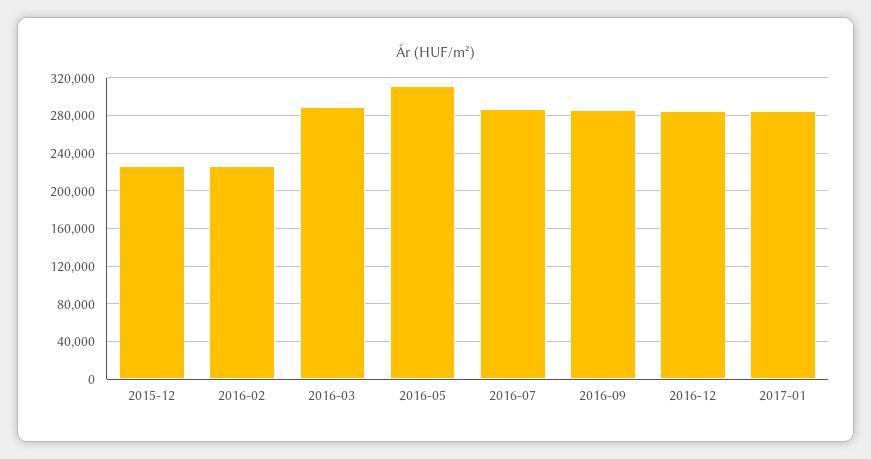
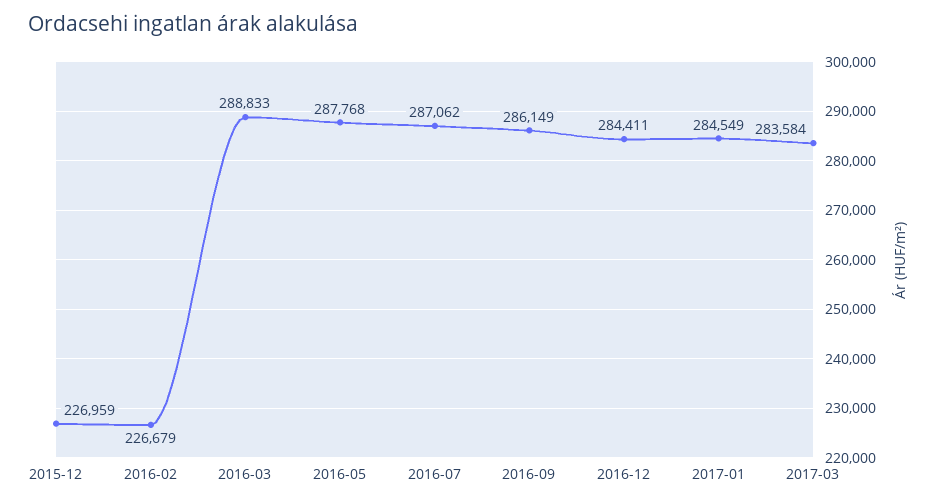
2016-05: 310000 -> 287768
2017-03: none -> 283584

